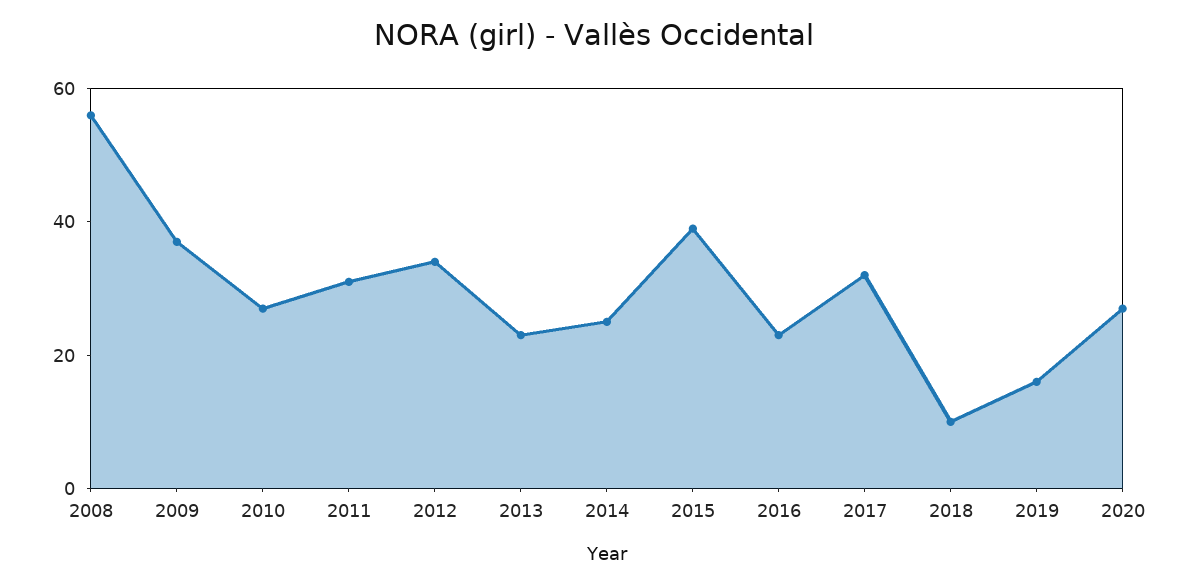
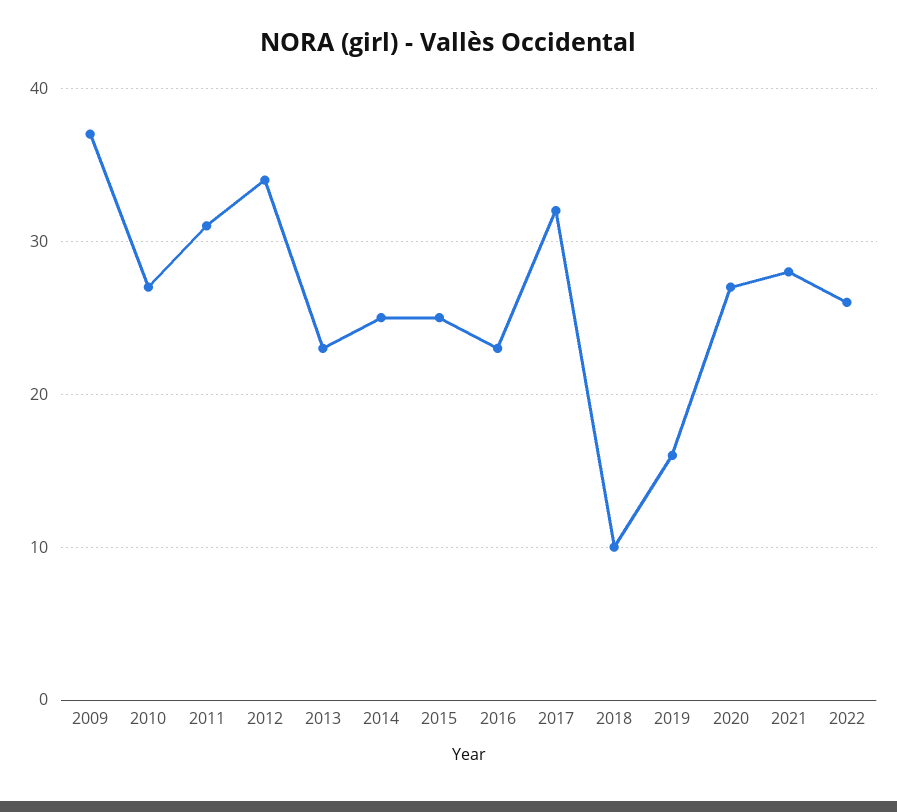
2008: 55 -> none
2015: 40 -> 25
2021: none -> 28
2022: none -> 26

